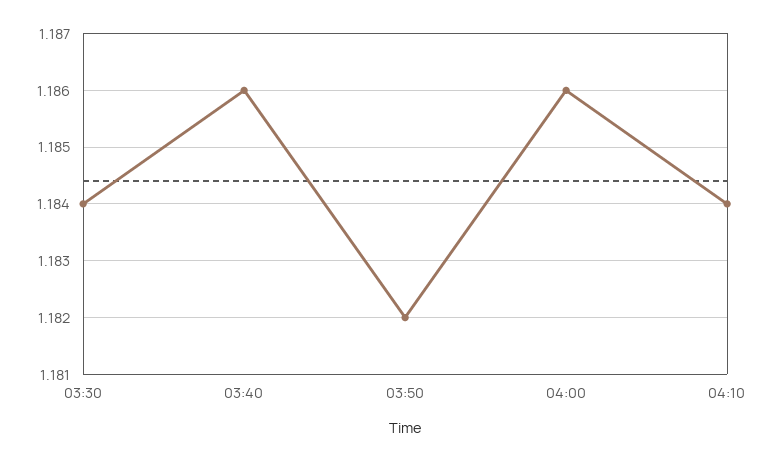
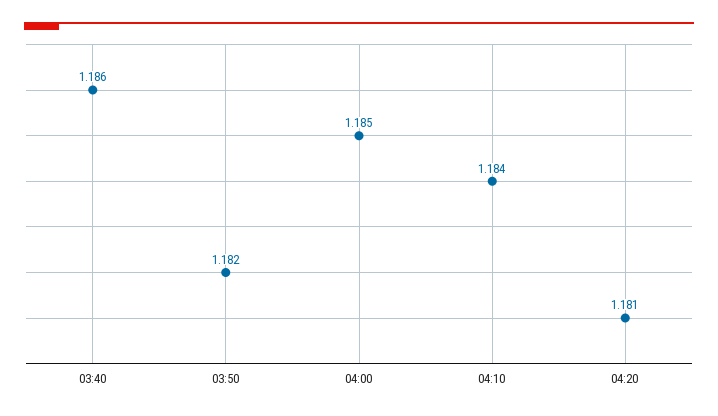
03:30: 1.184 -> none
04:00: 1.186 -> 1.185
04:20: none -> 1.181

